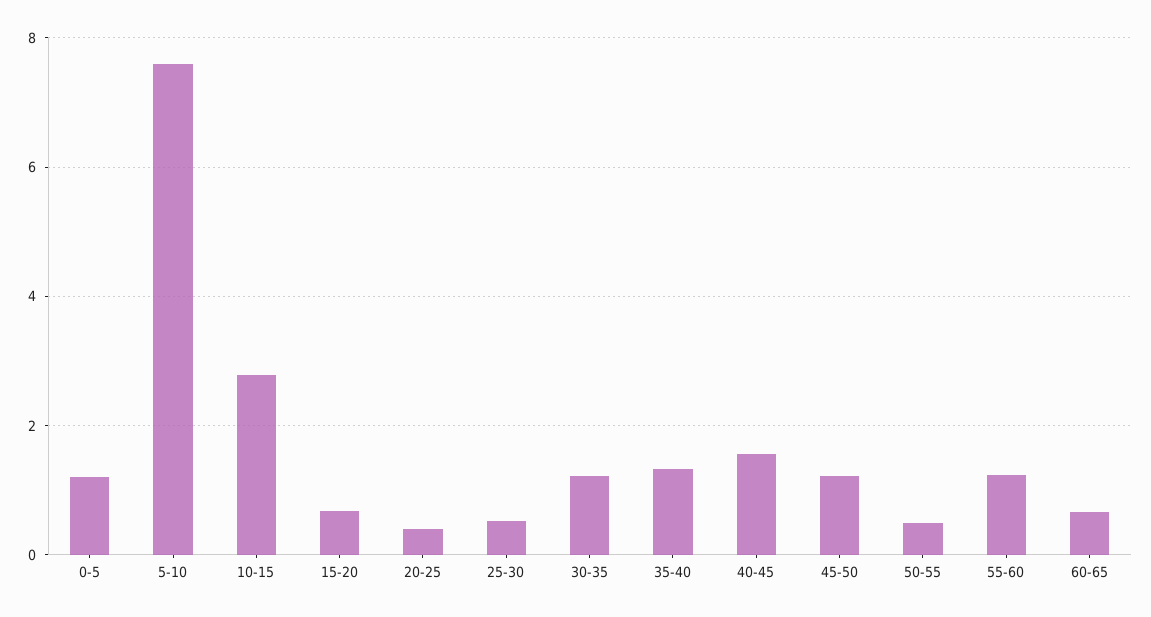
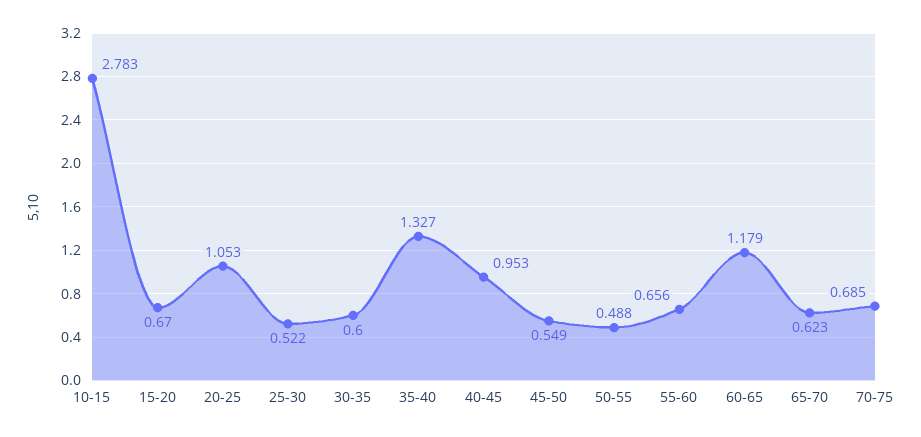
0-5: 1.2 -> none
5-10: 7.6 -> none
20-25: 0.4 -> 1.053
30-35: 1.2 -> 0.6
40-45: 1.6 -> 0.953
45-50: 1.2 -> 0.549
55-60: 1.2 -> 0.656
60-65: 0.6 -> 1.179
65-70: none -> 0.623
70-75: none -> 0.685

